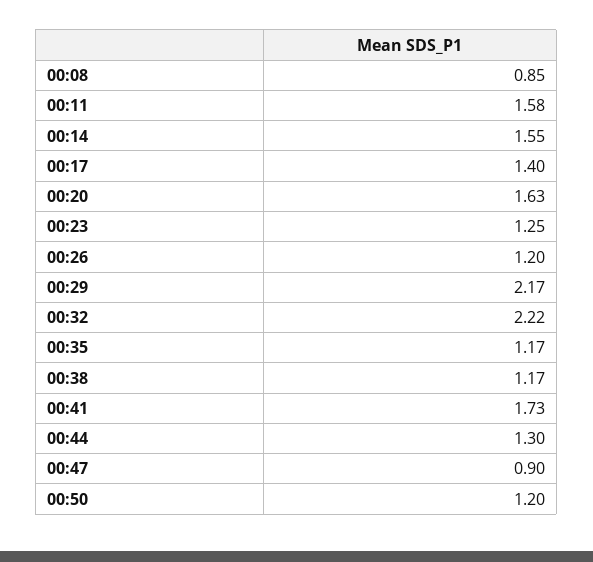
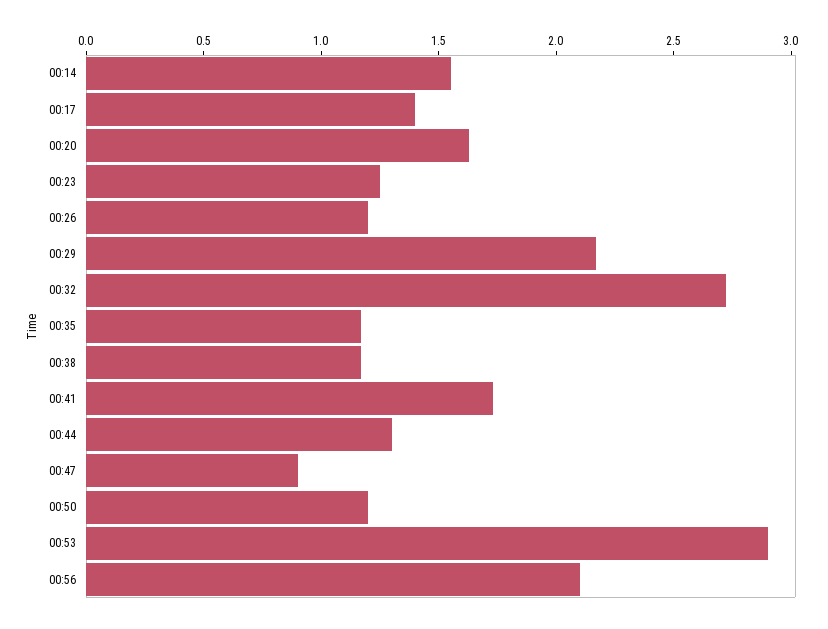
00:08: 0.85 -> none
00:11: 1.58 -> none
00:32: 2.22 -> 2.7
00:53: none -> 2.9
00:56: none -> 2.1

